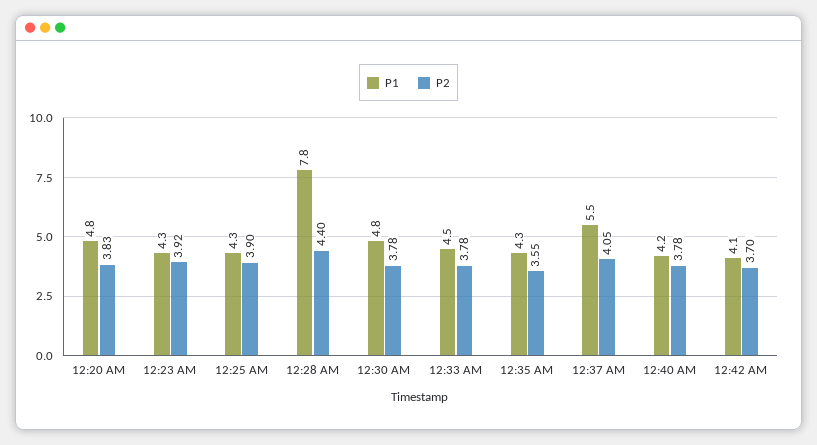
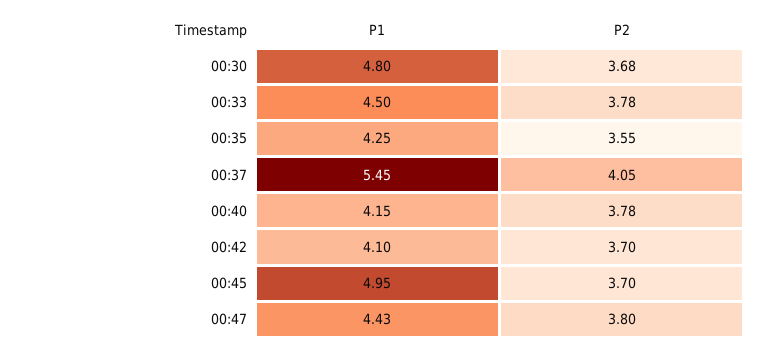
P1, 12:20 AM: 4.8 -> none
P2, 12:20 AM: 3.83 -> none
P1, 12:23 AM: 4.3 -> none
P2, 12:23 AM: 3.92 -> none
P1, 12:25 AM: 4.3 -> none
P2, 12:25 AM: 3.9 -> none
P1, 12:28 AM: 7.8 -> none
P2, 12:28 AM: 4.4 -> none
P2, 12:30 AM: 3.78 -> 3.68
P1, 00:45: none -> 4.95
P2, 00:45: none -> 3.7
P1, 00:47: none -> 4.43
P2, 00:47: none -> 3.8

